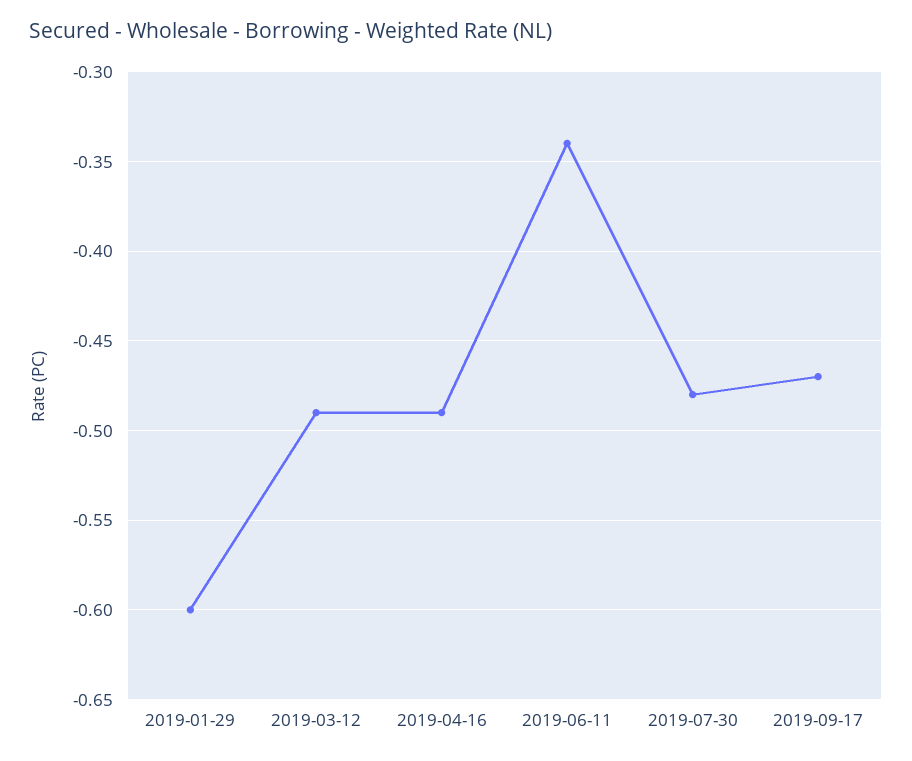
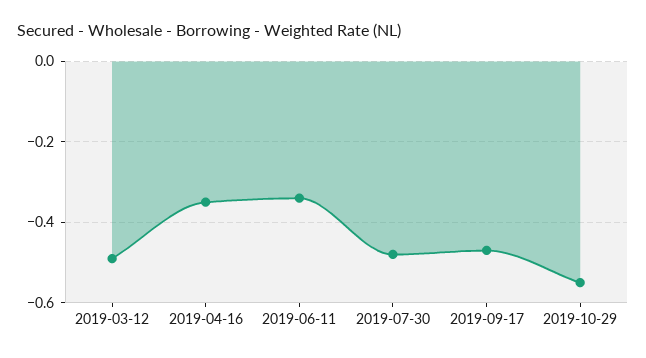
2019-01-29: -0.6 -> none
2019-04-16: -0.49 -> -0.35
2019-10-29: none -> -0.55

